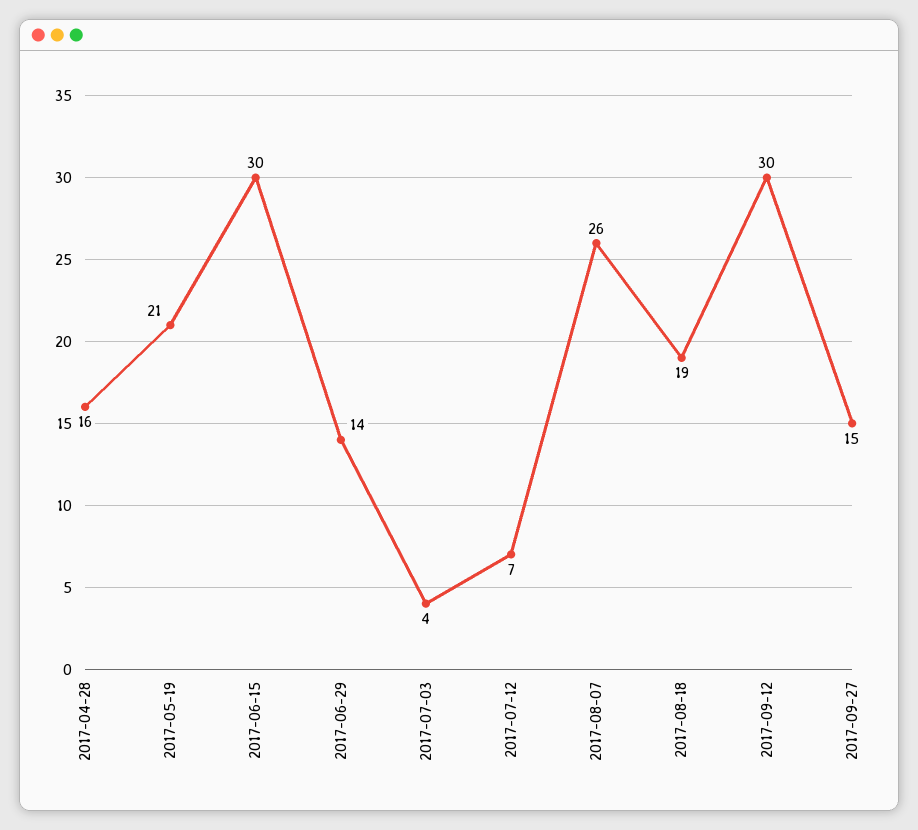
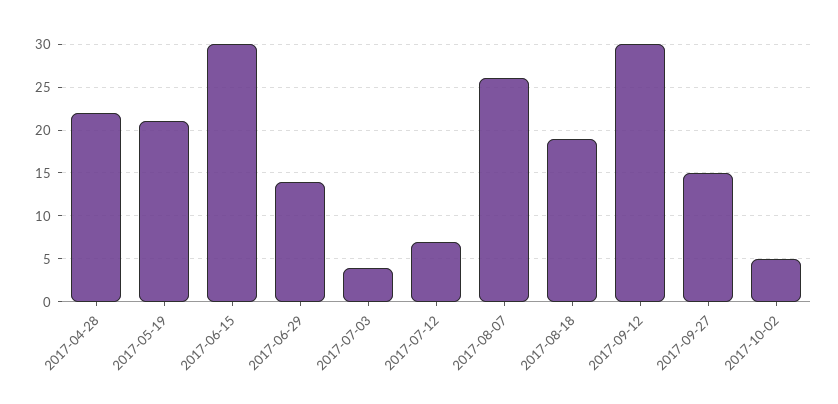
2017-04-28: 16 -> 22
2017-10-02: none -> 5

